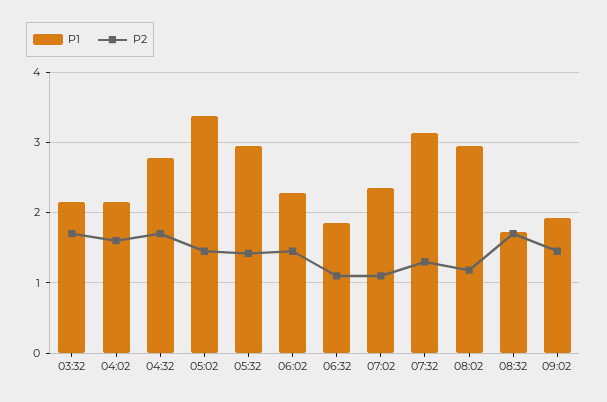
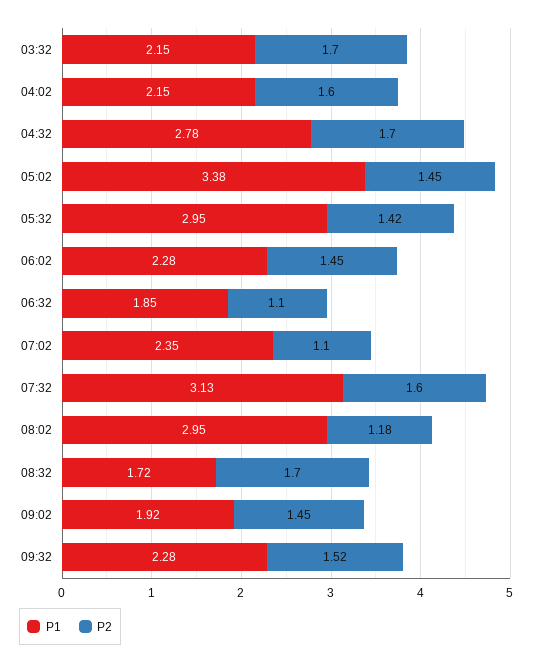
P2, 07:32: 1.3 -> 1.6
P1, 09:32: none -> 2.28
P2, 09:32: none -> 1.52

